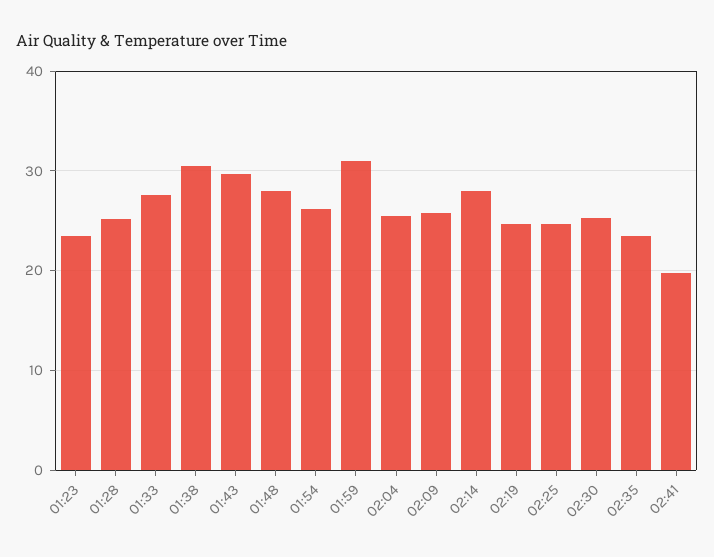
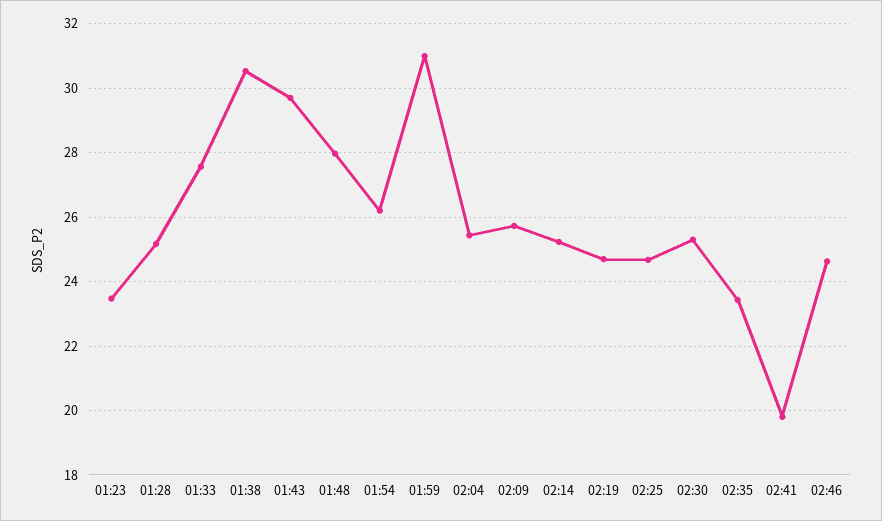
02:14: 28 -> 25.2
02:46: none -> 24.6

